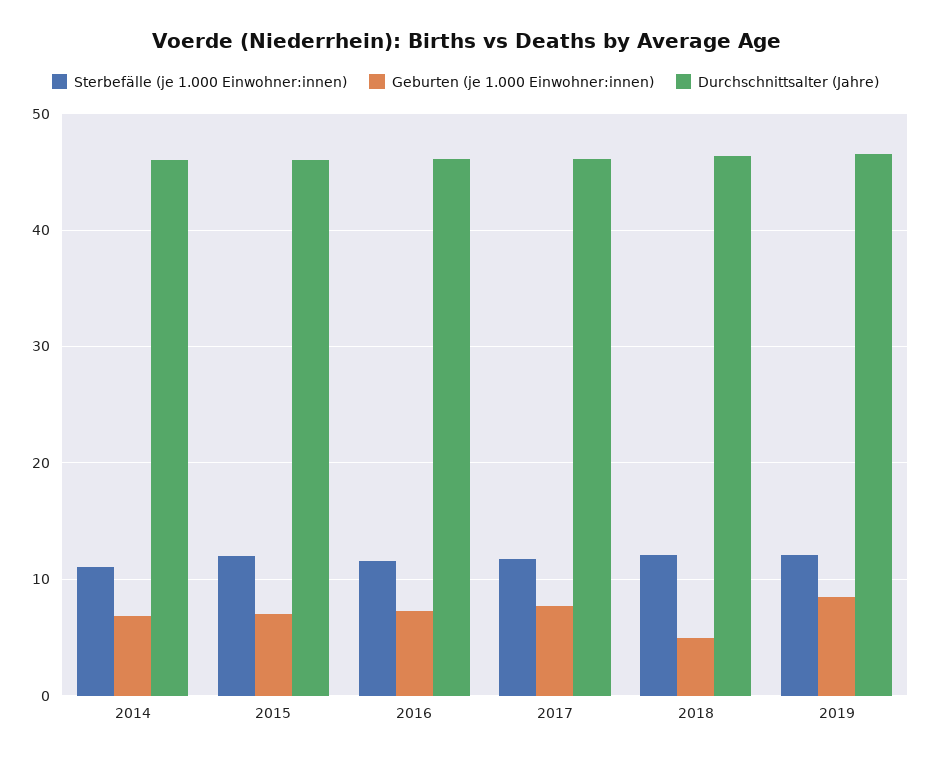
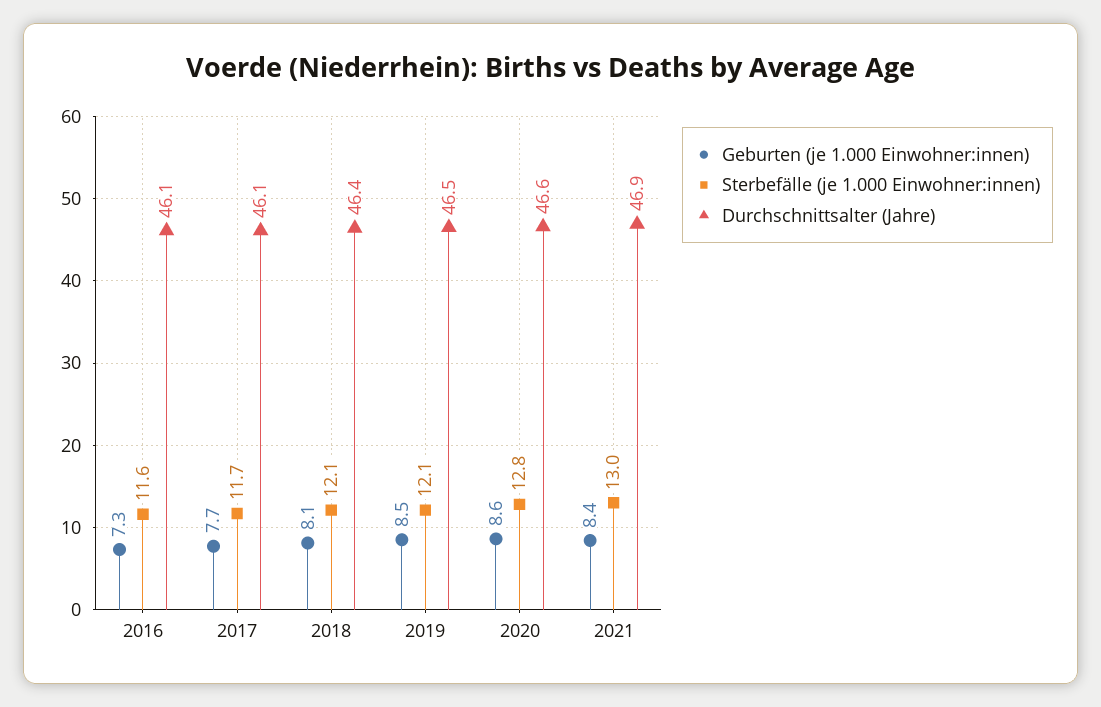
Sterbefälle (je 1.000 Einwohner:innen), 2014: 11 -> none
Geburten (je 1.000 Einwohner:innen), 2014: 7 -> none
Durchschnittsalter (Jahre), 2014: 46 -> none
Sterbefälle (je 1.000 Einwohner:innen), 2015: 12 -> none
Geburten (je 1.000 Einwohner:innen), 2015: 7 -> none
Durchschnittsalter (Jahre), 2015: 46 -> none
Geburten (je 1.000 Einwohner:innen), 2018: 5 -> 8.1
Geburten (je 1.000 Einwohner:innen), 2020: none -> 8.6
Sterbefälle (je 1.000 Einwohner:innen), 2020: none -> 12.8
Durchschnittsalter (Jahre), 2020: none -> 46.6
Geburten (je 1.000 Einwohner:innen), 2021: none -> 8.4
Sterbefälle (je 1.000 Einwohner:innen), 2021: none -> 13
Durchschnittsalter (Jahre), 2021: none -> 46.9

